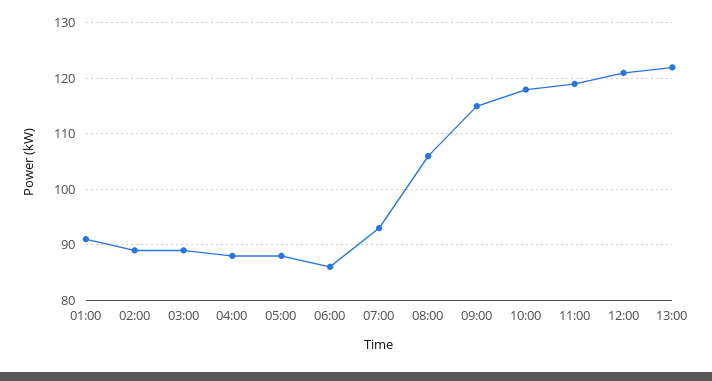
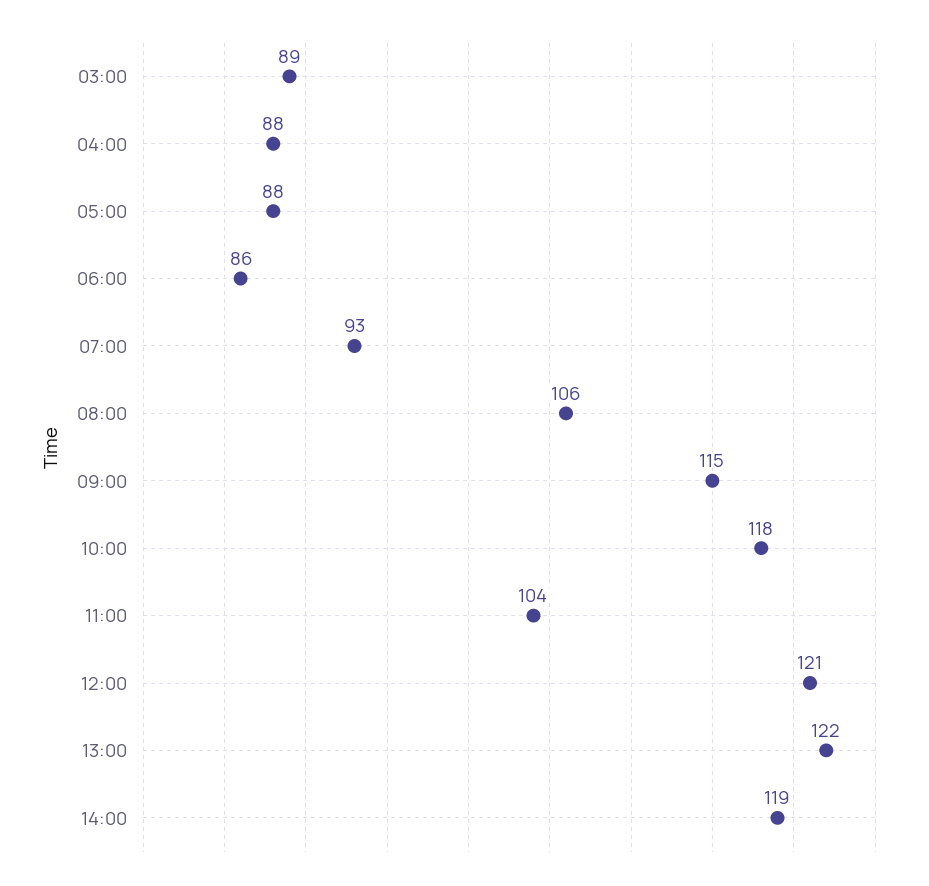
01:00: 90 -> none
02:00: 90 -> none
11:00: 120 -> 104
14:00: none -> 119

